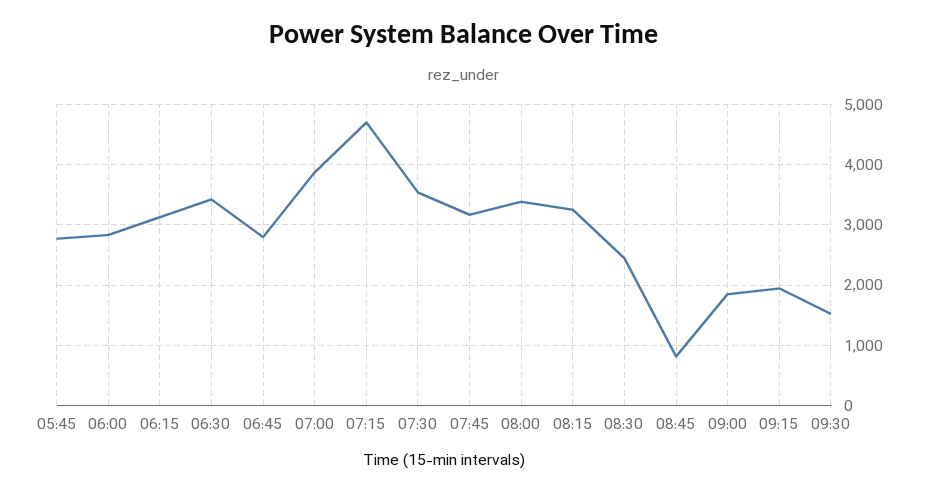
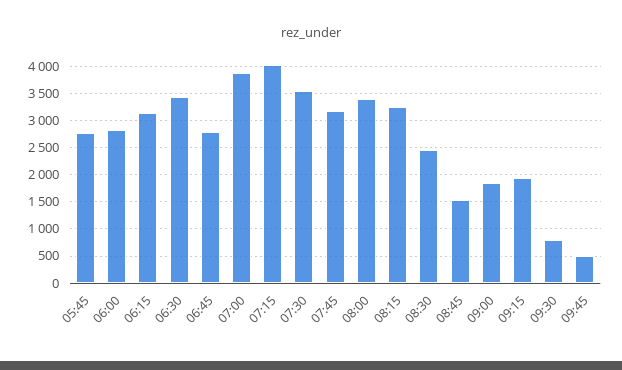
07:15: 4700 -> 4000
08:45: 800 -> 1500
09:30: 1500 -> 750
09:45: none -> 500

